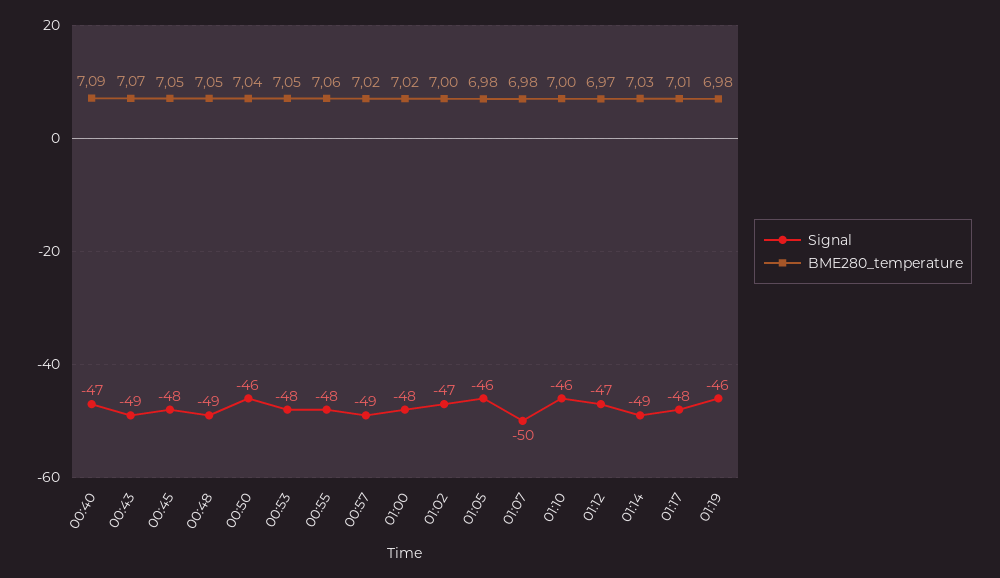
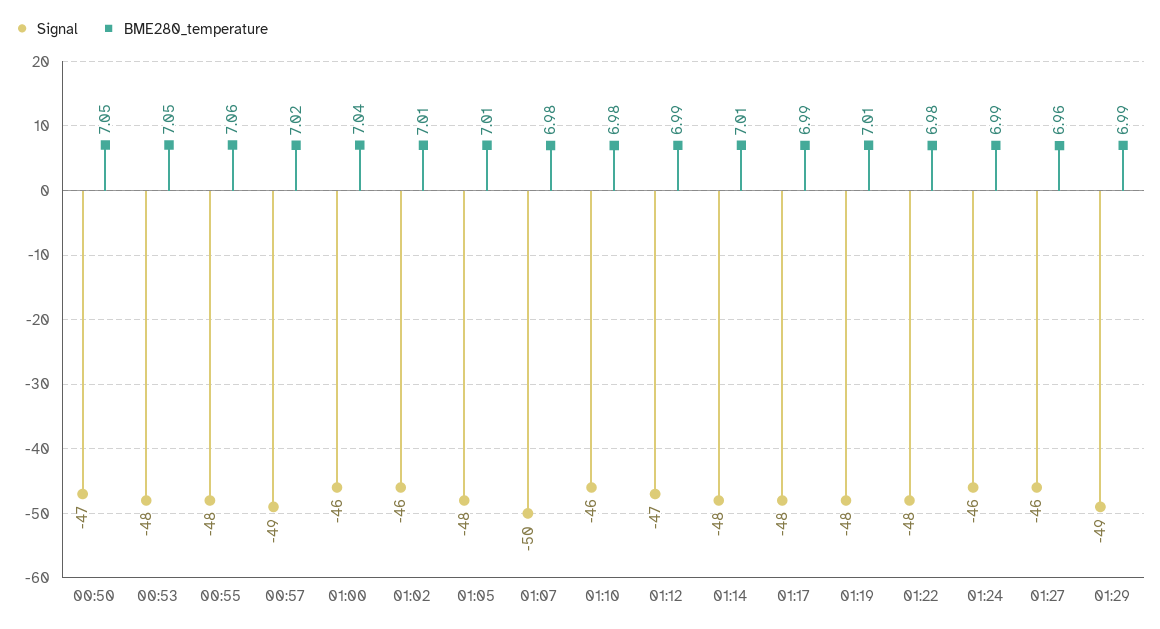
Signal, 00:40: -47 -> none
BME280_temperature, 00:40: 7.09 -> none
Signal, 00:43: -49 -> none
BME280_temperature, 00:43: 7.07 -> none
Signal, 00:45: -48 -> none
BME280_temperature, 00:45: 7.05 -> none
Signal, 00:48: -49 -> none
BME280_temperature, 00:48: 7.05 -> none
Signal, 00:50: -46 -> -47
BME280_temperature, 00:50: 7.04 -> 7.05
Signal, 01:00: -48 -> -46
BME280_temperature, 01:00: 7.02 -> 7.04
Signal, 01:02: -47 -> -46
BME280_temperature, 01:02: 7 -> 7.01
Signal, 01:05: -46 -> -48
BME280_temperature, 01:05: 6.98 -> 7.01
BME280_temperature, 01:10: 7 -> 6.98
BME280_temperature, 01:12: 6.97 -> 6.99
Signal, 01:14: -49 -> -48
BME280_temperature, 01:14: 7.03 -> 7.01
BME280_temperature, 01:17: 7.01 -> 6.99
Signal, 01:19: -46 -> -48
BME280_temperature, 01:19: 6.98 -> 7.01
Signal, 01:22: none -> -48
BME280_temperature, 01:22: none -> 6.98
Signal, 01:24: none -> -46
BME280_temperature, 01:24: none -> 6.99
Signal, 01:27: none -> -46
BME280_temperature, 01:27: none -> 6.96
Signal, 01:29: none -> -49
BME280_temperature, 01:29: none -> 6.99

